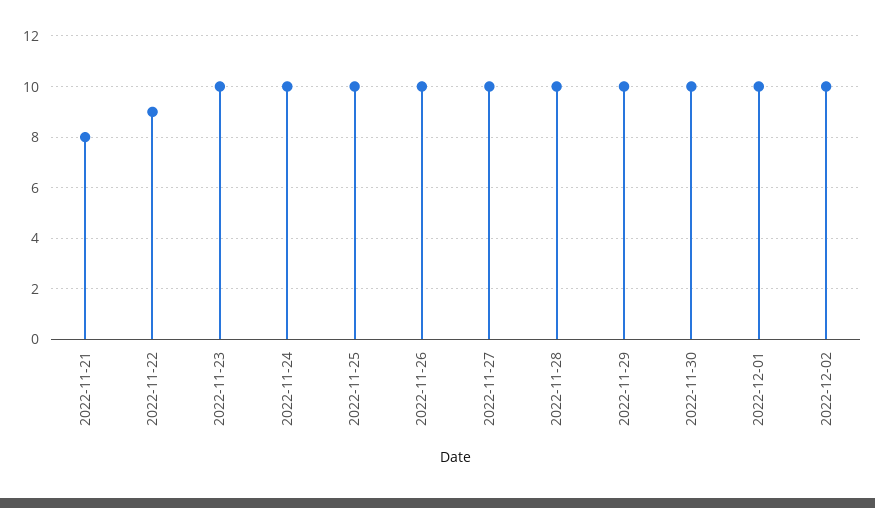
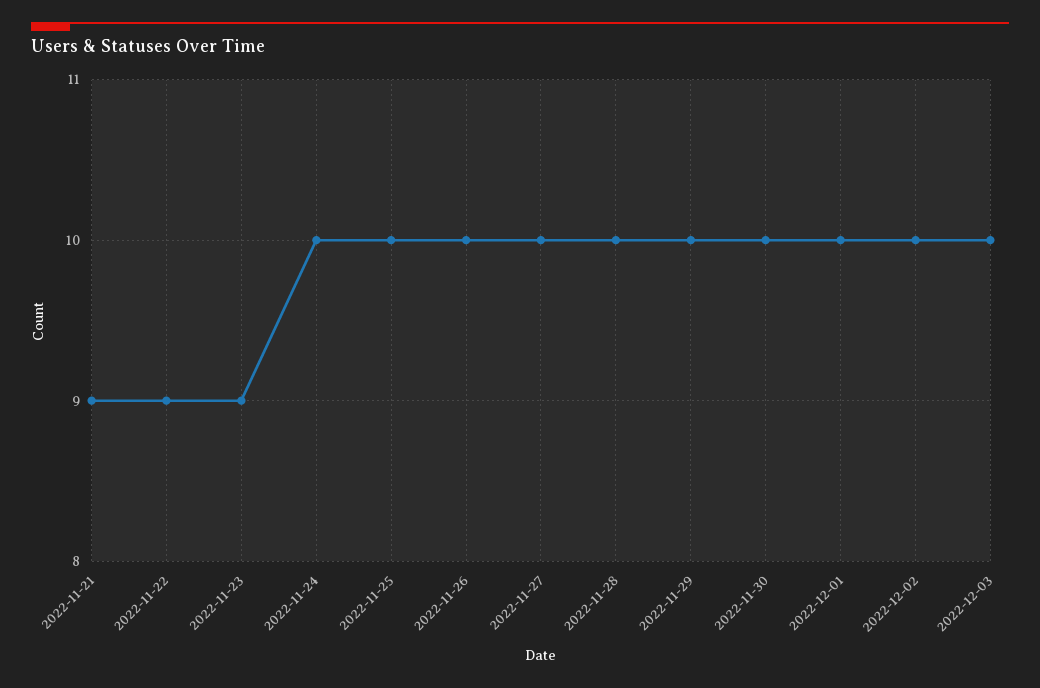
2022-11-21: 8 -> 9
2022-11-23: 10 -> 9
2022-12-03: none -> 10

